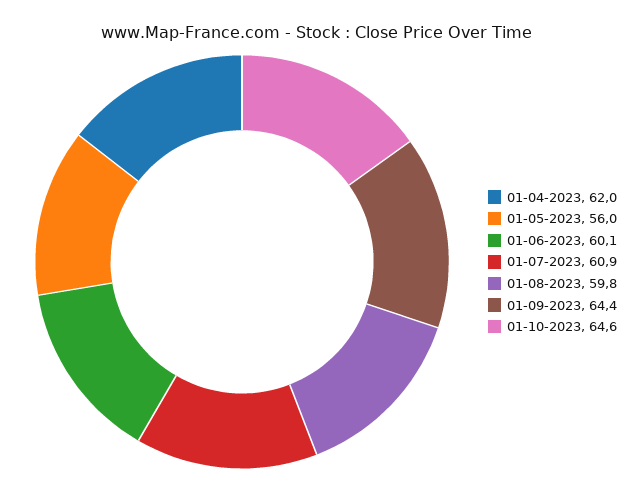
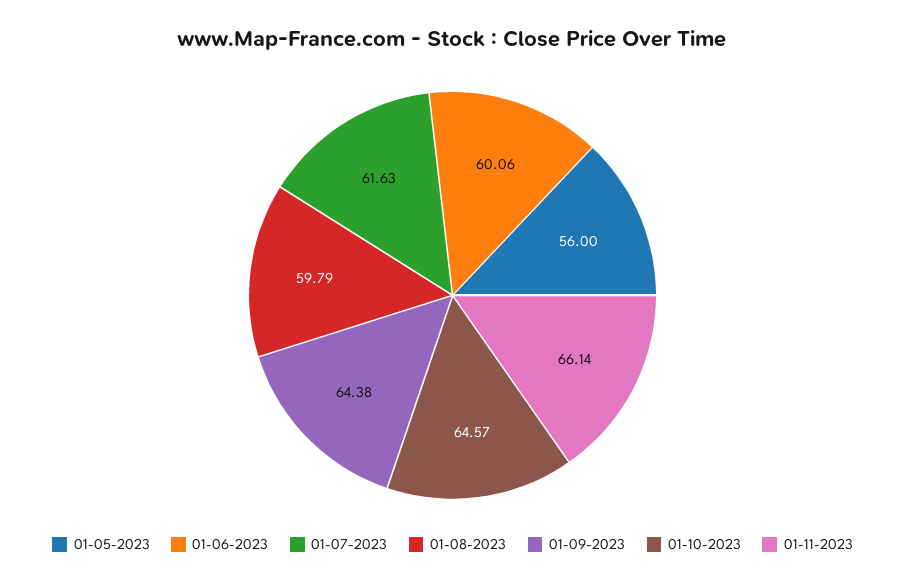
01-04-2023: 62 -> none
01-07-2023: 60.9 -> 61.63
01-11-2023: none -> 66.14

